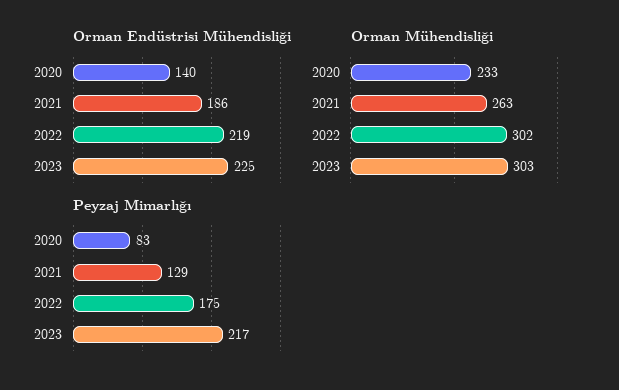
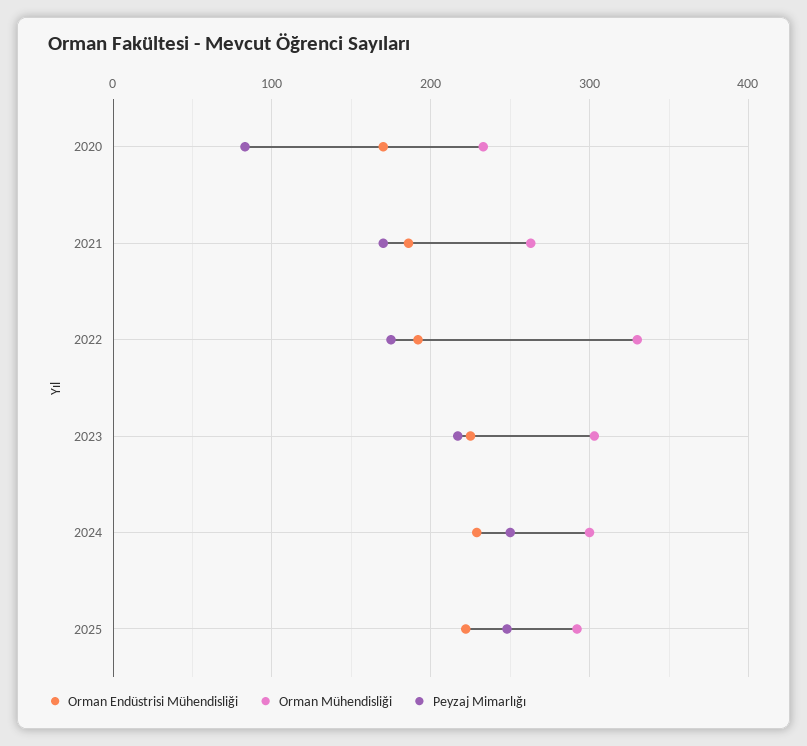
Orman Endüstrisi Mühendisliği, 2020: 140 -> 170
Orman Endüstrisi Mühendisliği, 2022: 219 -> 190
Orman Mühendisliği, 2022: 302 -> 330
Peyzaj Mimarlığı, 2021: 129 -> 170
Orman Endüstrisi Mühendisliği, 2024: none -> 230
Orman Mühendisliği, 2024: none -> 300
Peyzaj Mimarlığı, 2024: none -> 250
Orman Endüstrisi Mühendisliği, 2025: none -> 220
Orman Mühendisliği, 2025: none -> 290
Peyzaj Mimarlığı, 2025: none -> 250

